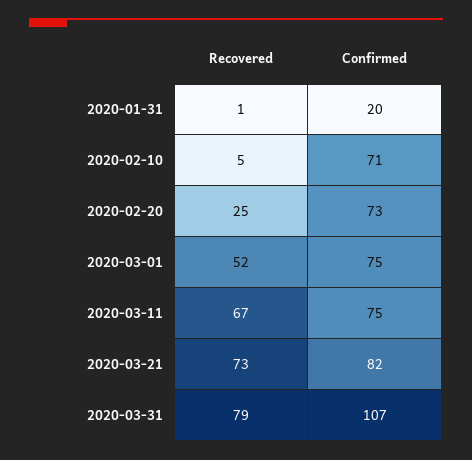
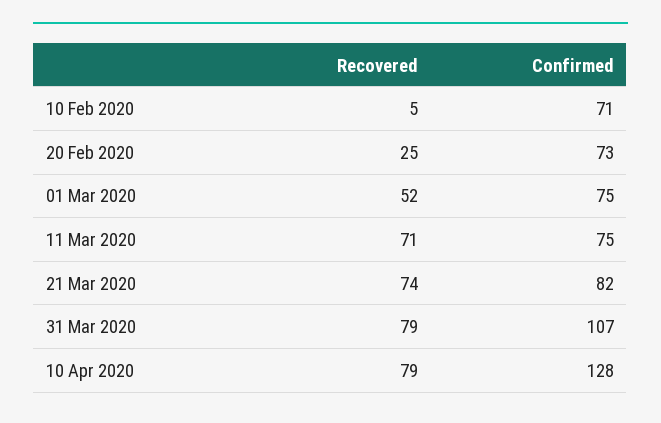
Recovered, 2020-01-31: 1 -> none
Confirmed, 2020-01-31: 20 -> none
Recovered, 2020-03-11: 67 -> 71
Recovered, 2020-03-21: 73 -> 74
Recovered, 10 Apr 2020: none -> 79
Confirmed, 10 Apr 2020: none -> 128

